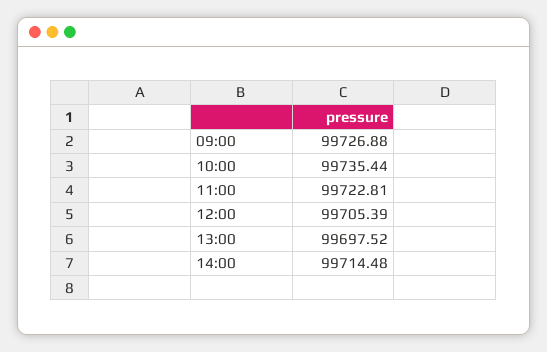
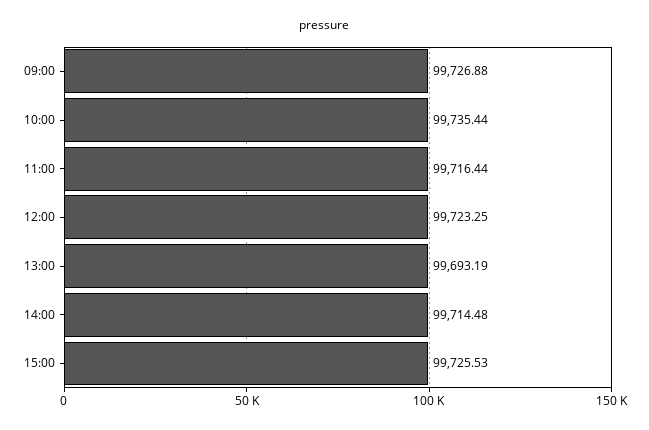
11:00: 99722.81 -> 99716.44
12:00: 99705.39 -> 99723.25
13:00: 99697.52 -> 99693.19
15:00: none -> 99725.53

